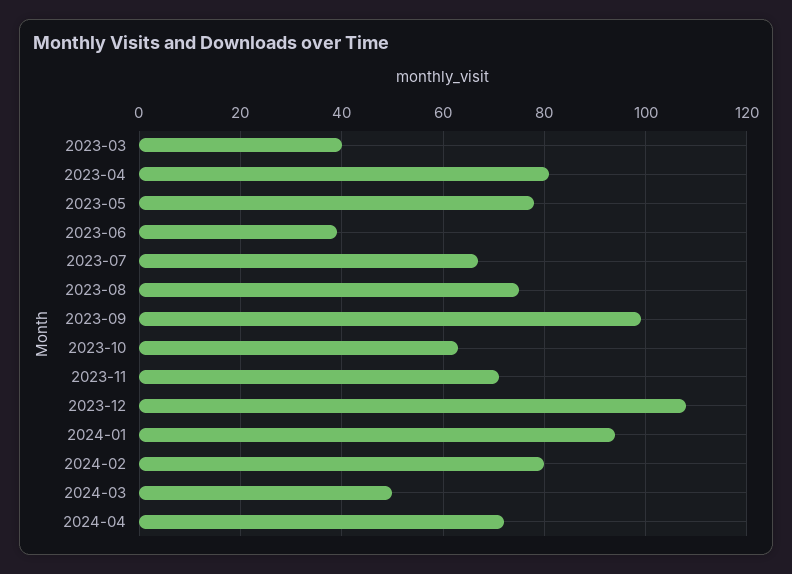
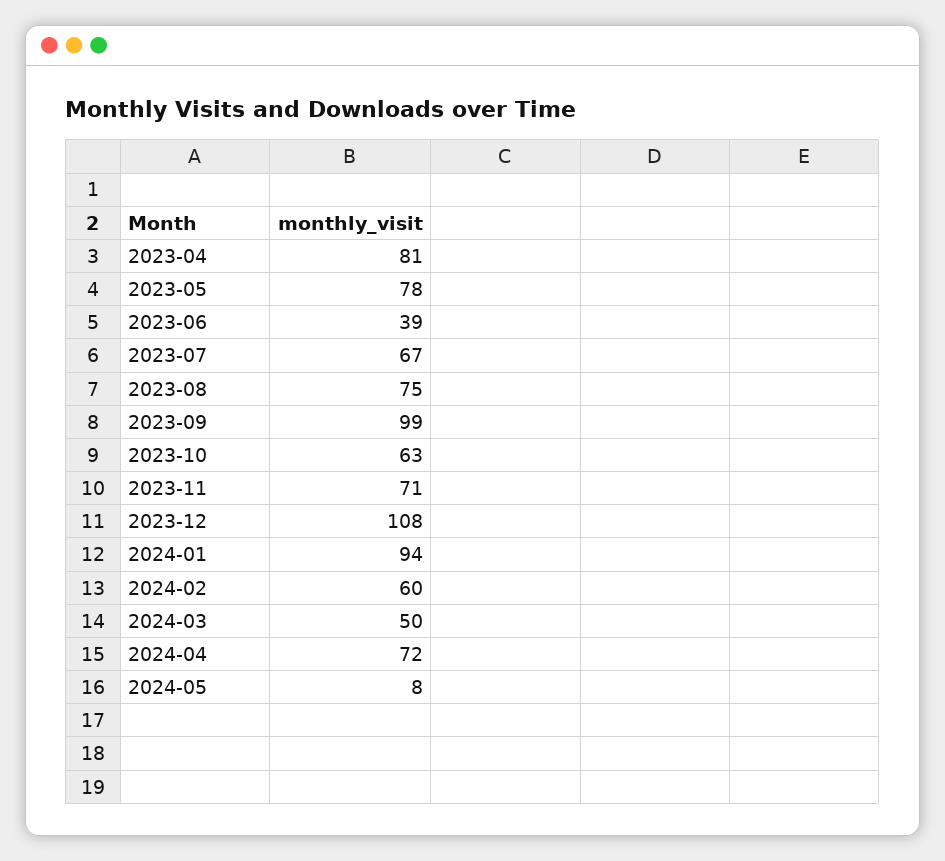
2023-03: 40 -> none
2024-02: 80 -> 60
2024-05: none -> 8

